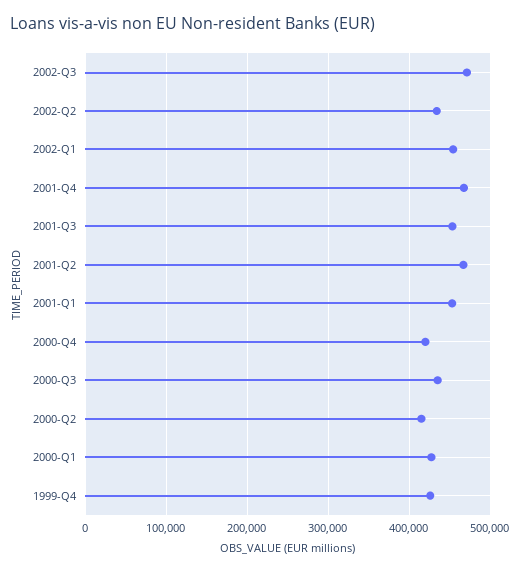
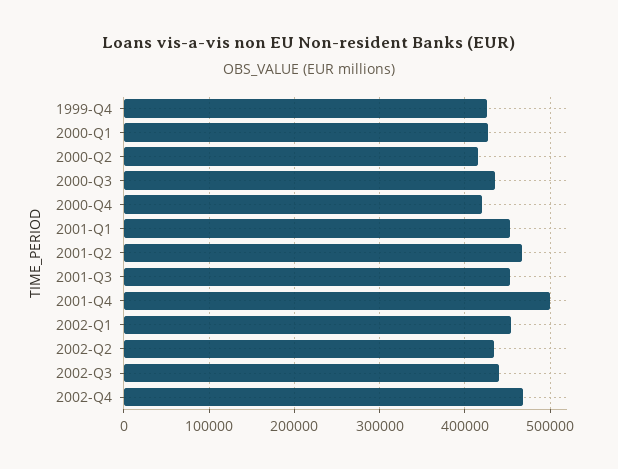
2002-Q3: 470000 -> 440000
2001-Q4: 470000 -> 500000
2002-Q4: none -> 470000

